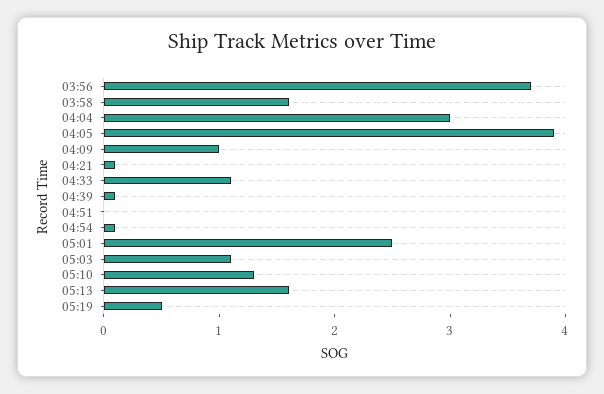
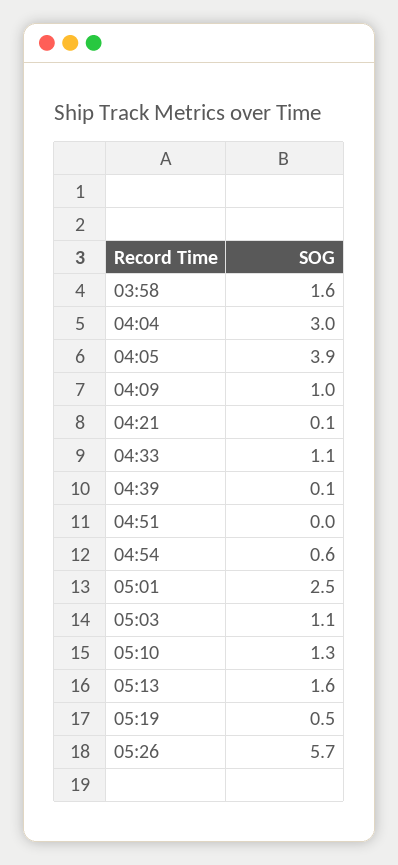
03:56: 3.7 -> none
04:54: 0.1 -> 0.6
05:26: none -> 5.7

